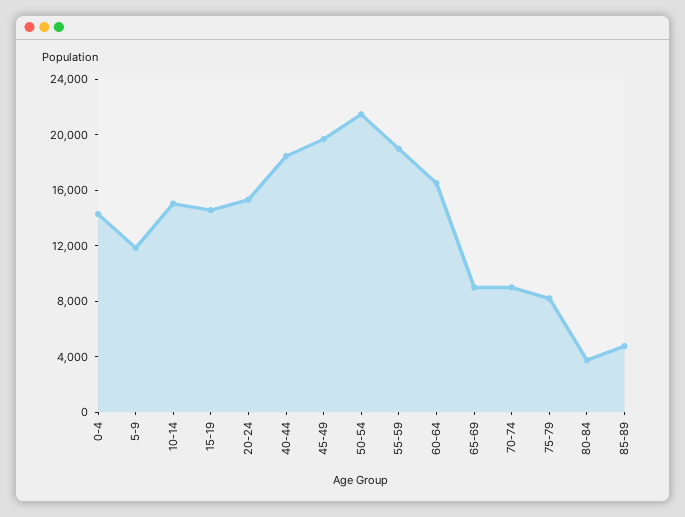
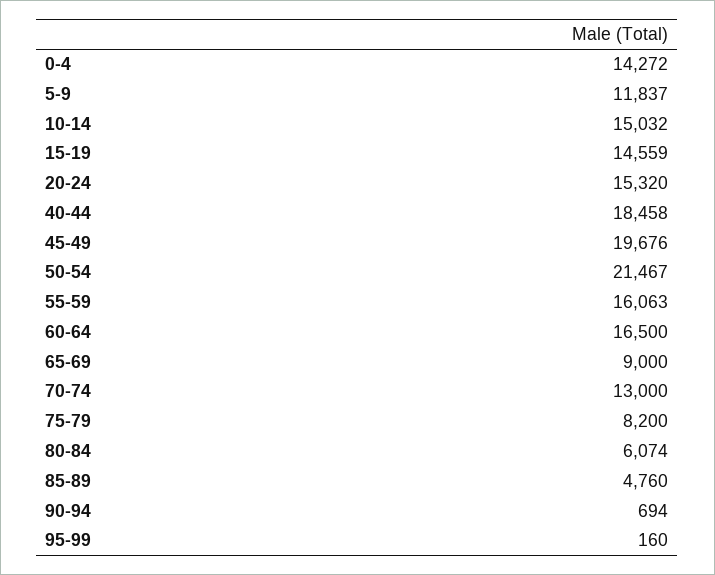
55-59: 19000 -> 16063
70-74: 9000 -> 13000
80-84: 4000 -> 6074
90-94: none -> 694
95-99: none -> 160

